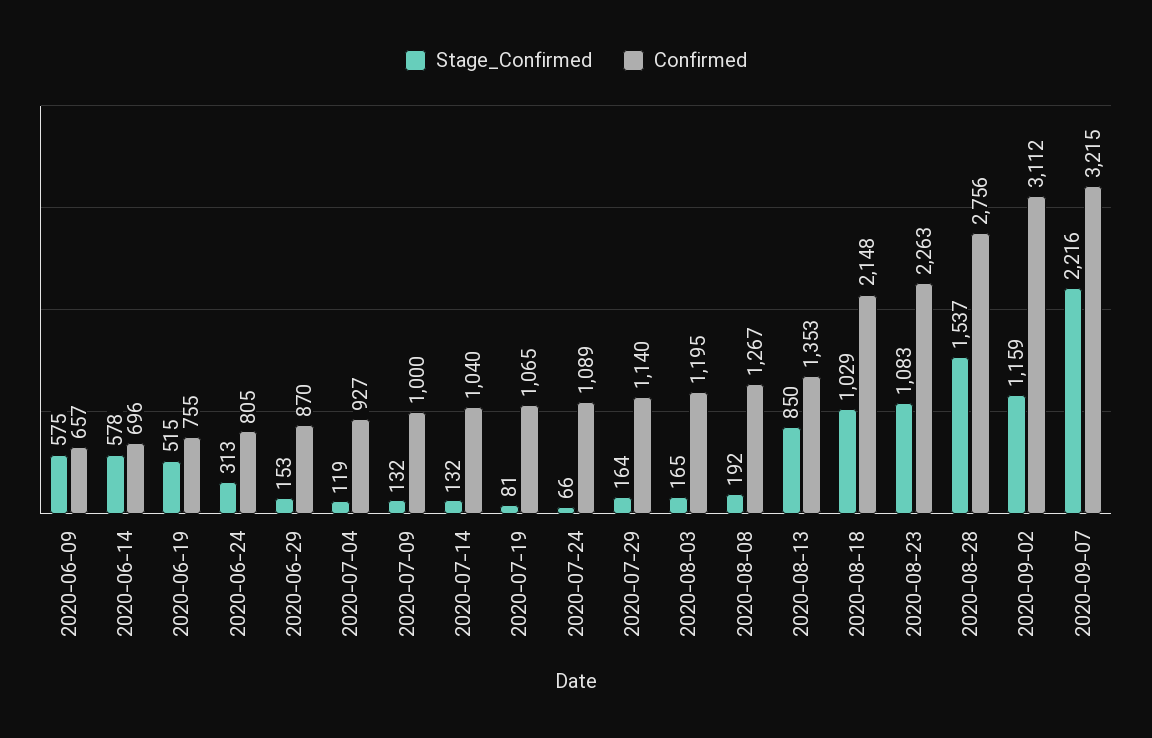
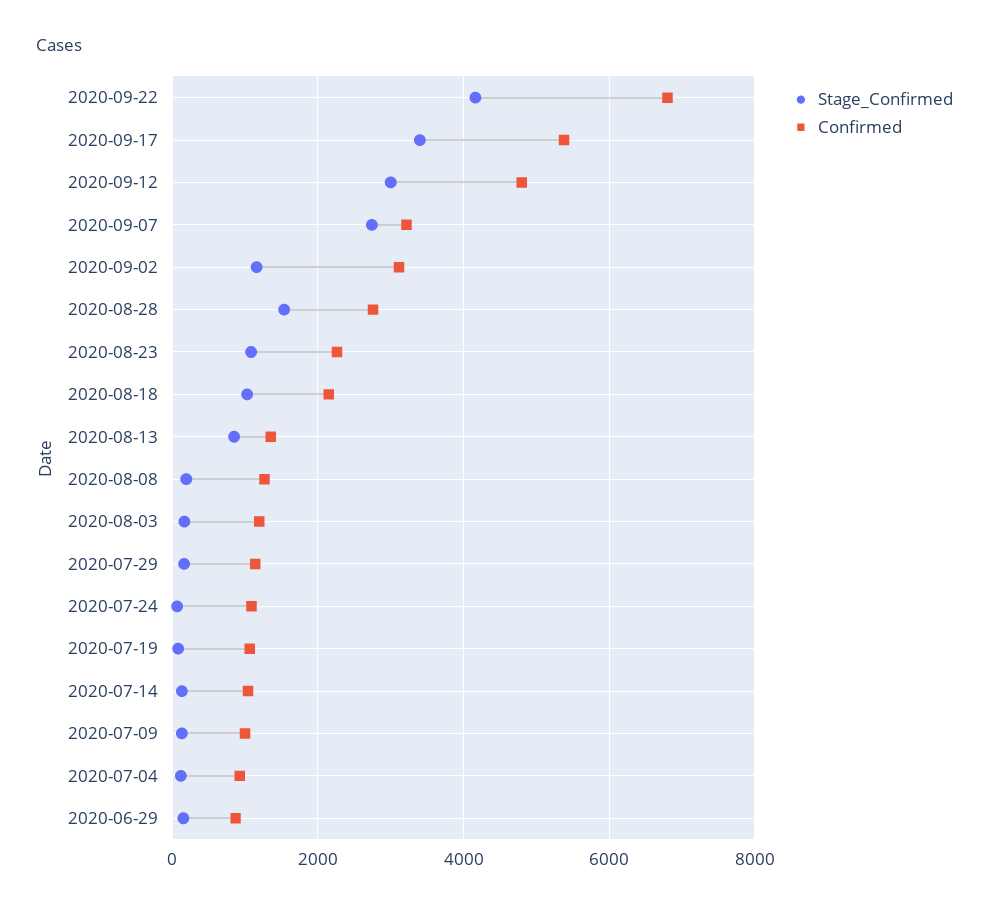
Stage_Confirmed, 2020-06-09: 575 -> none
Confirmed, 2020-06-09: 657 -> none
Stage_Confirmed, 2020-06-14: 578 -> none
Confirmed, 2020-06-14: 696 -> none
Stage_Confirmed, 2020-06-19: 515 -> none
Confirmed, 2020-06-19: 755 -> none
Stage_Confirmed, 2020-06-24: 313 -> none
Confirmed, 2020-06-24: 805 -> none
Stage_Confirmed, 2020-09-07: 2216 -> 2800
Stage_Confirmed, 2020-09-22: none -> 4200
Confirmed, 2020-09-22: none -> 6800
Stage_Confirmed, 2020-09-17: none -> 3400
Confirmed, 2020-09-17: none -> 5400
Stage_Confirmed, 2020-09-12: none -> 3000
Confirmed, 2020-09-12: none -> 4800

